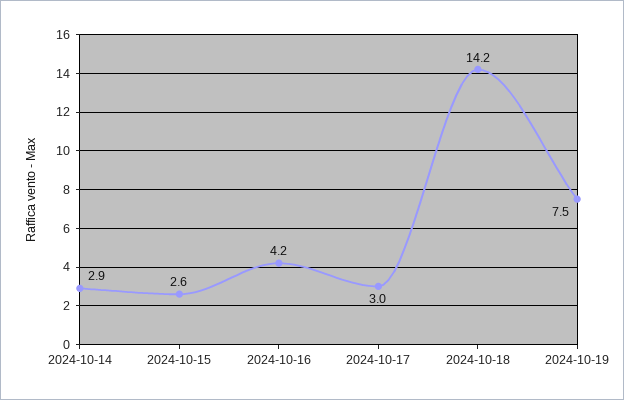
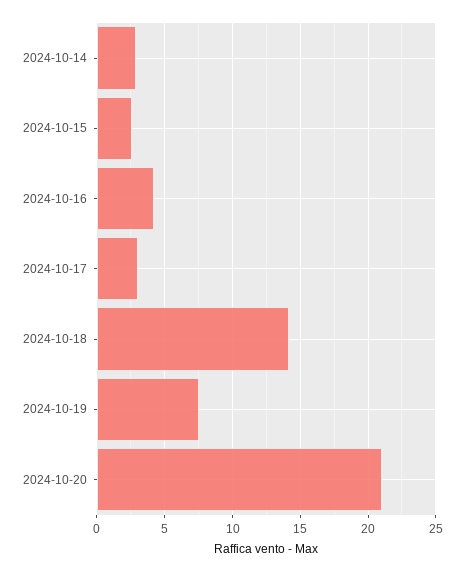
2024-10-20: none -> 21

